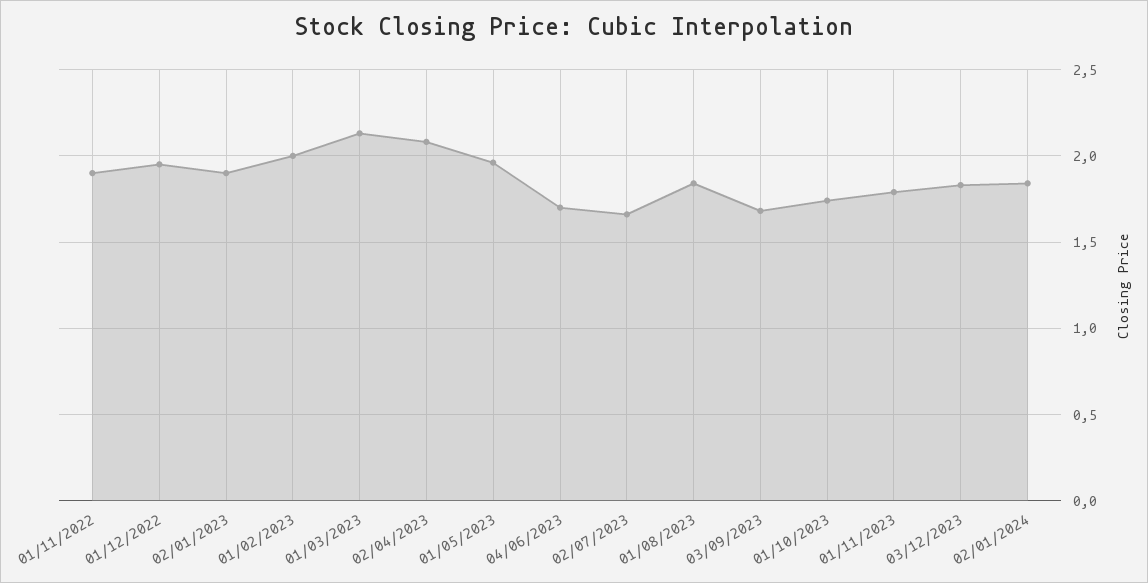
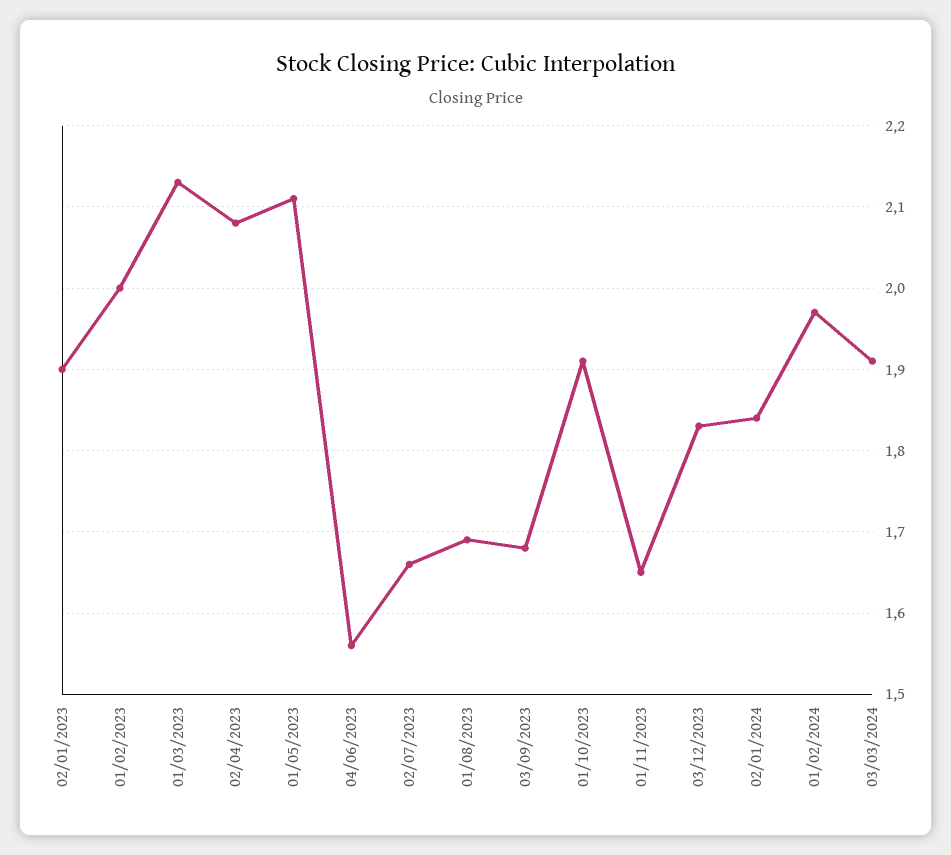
01/11/2022: 1.9 -> none
01/12/2022: 1.95 -> none
01/05/2023: 1.95 -> 2.11
04/06/2023: 1.7 -> 1.56
01/08/2023: 1.85 -> 1.69
01/10/2023: 1.75 -> 1.91
01/11/2023: 1.8 -> 1.65
01/02/2024: none -> 1.97
03/03/2024: none -> 1.91

